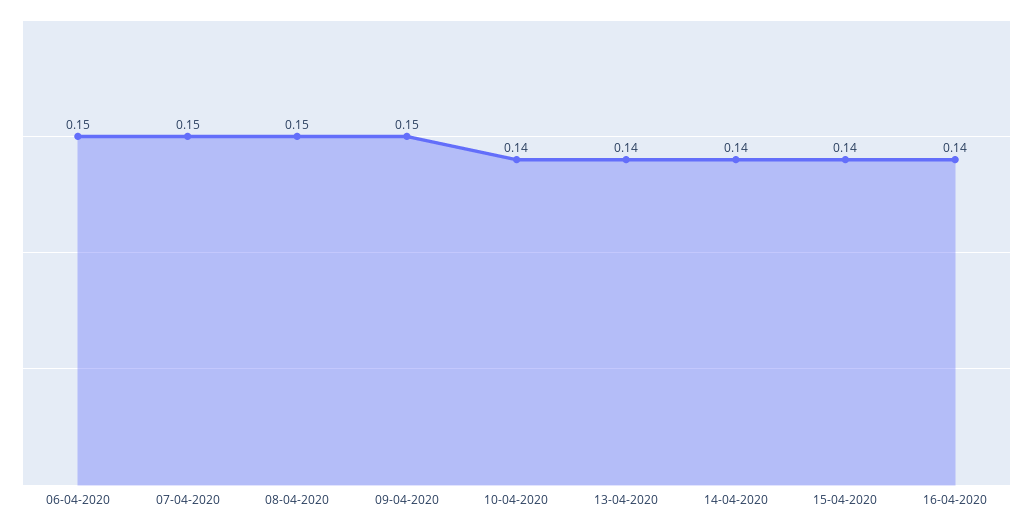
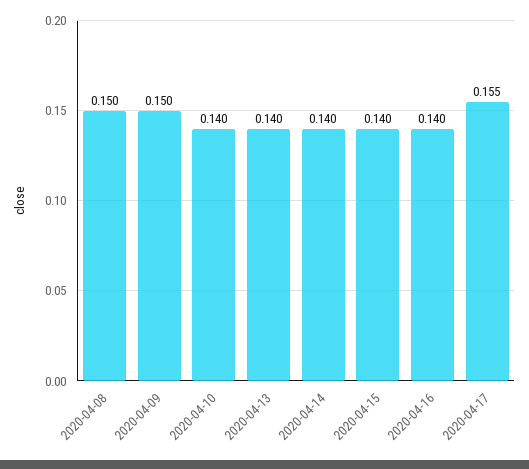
06-04-2020: 0.15 -> none
07-04-2020: 0.15 -> none
2020-04-17: none -> 0.155

